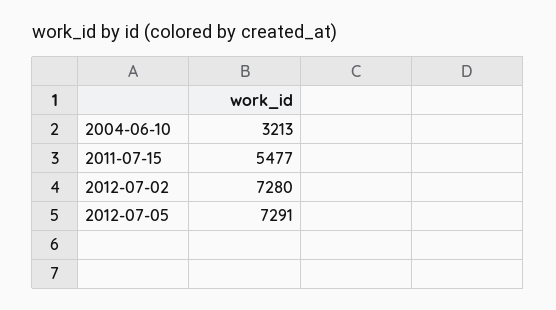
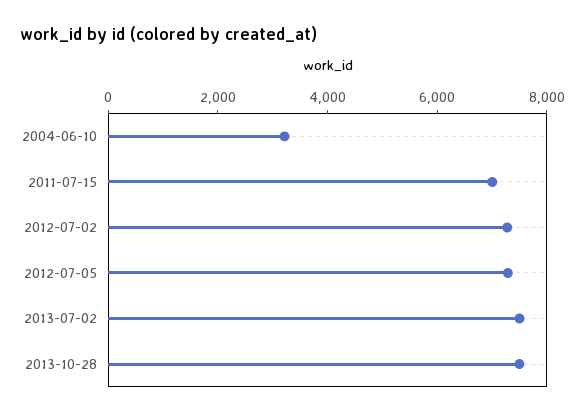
2011-07-15: 5477 -> 7000
2013-07-02: none -> 7500
2013-10-28: none -> 7500

